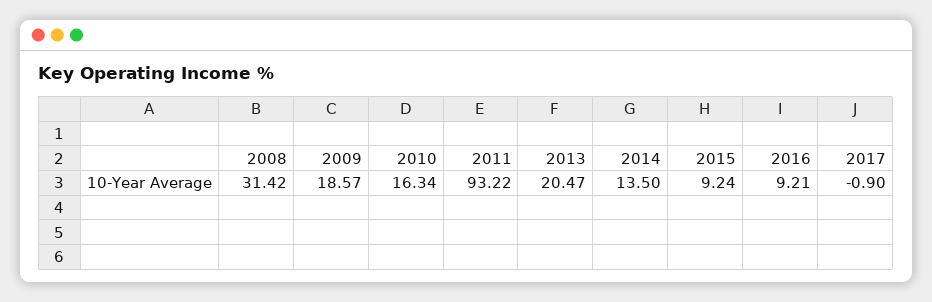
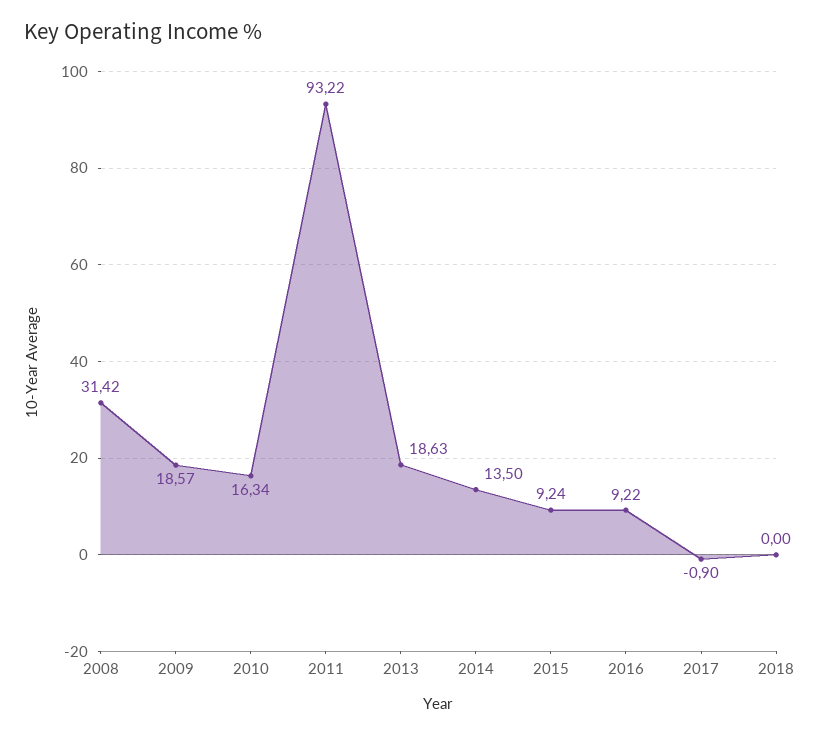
2013: 20.47 -> 18.63
2016: 9.21 -> 9.22
2018: none -> 0

